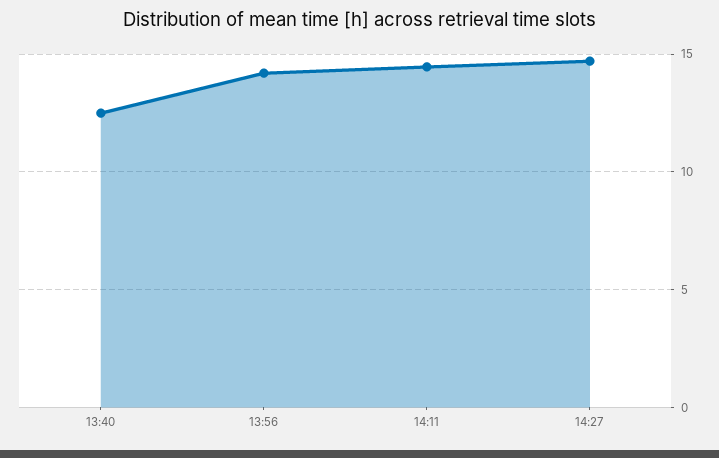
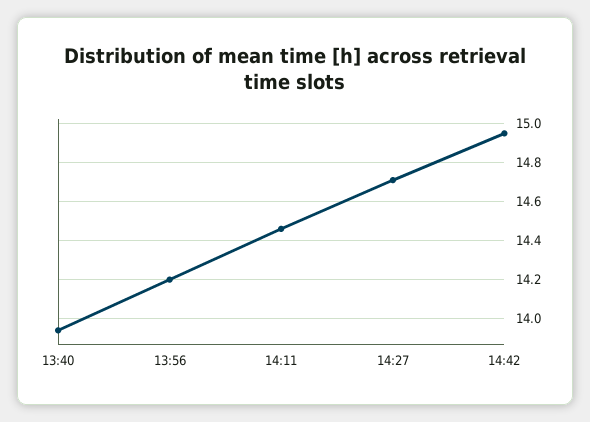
13:40: 12.5 -> 13.95
14:42: none -> 14.95

